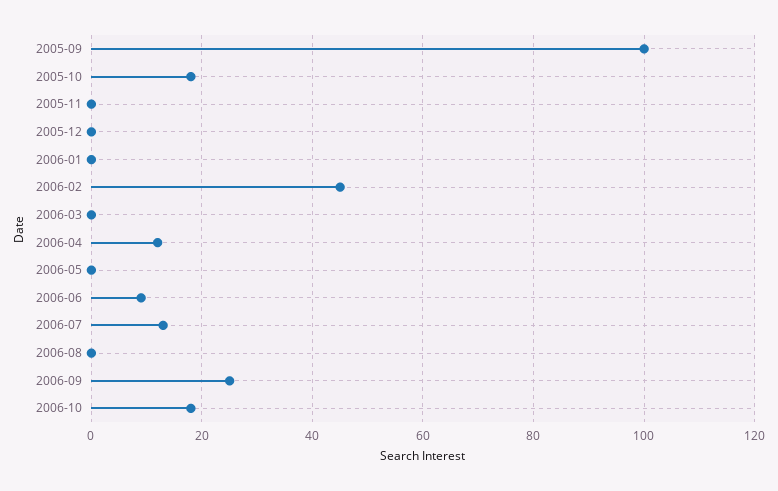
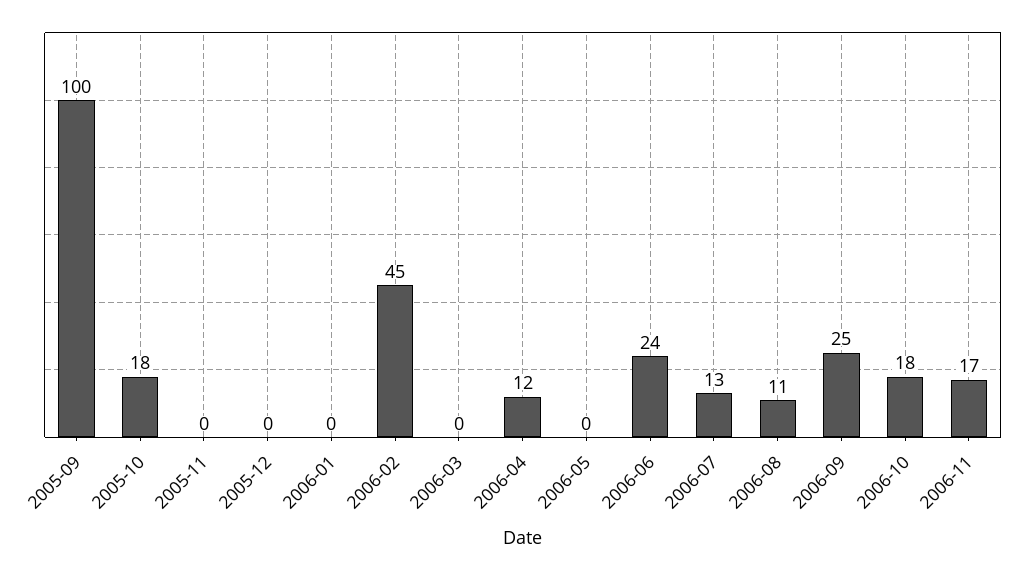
2006-06: 10 -> 24
2006-08: 0 -> 11
2006-11: none -> 17

